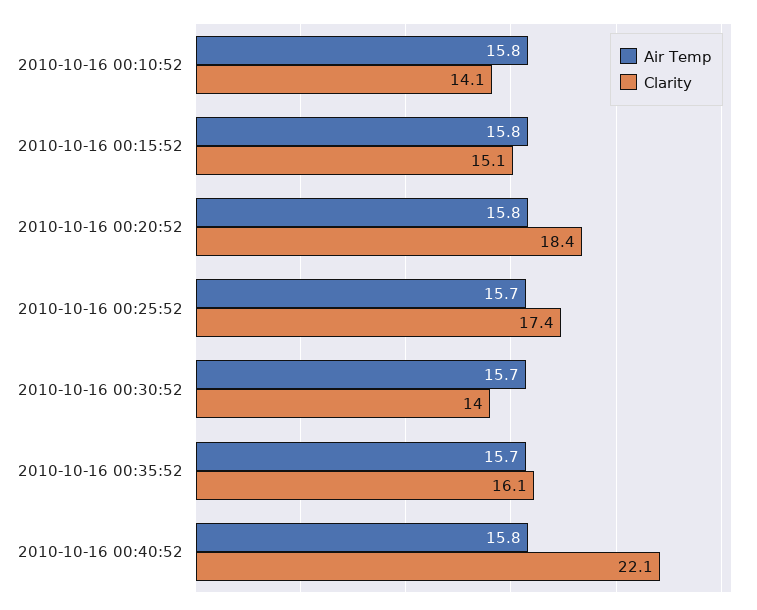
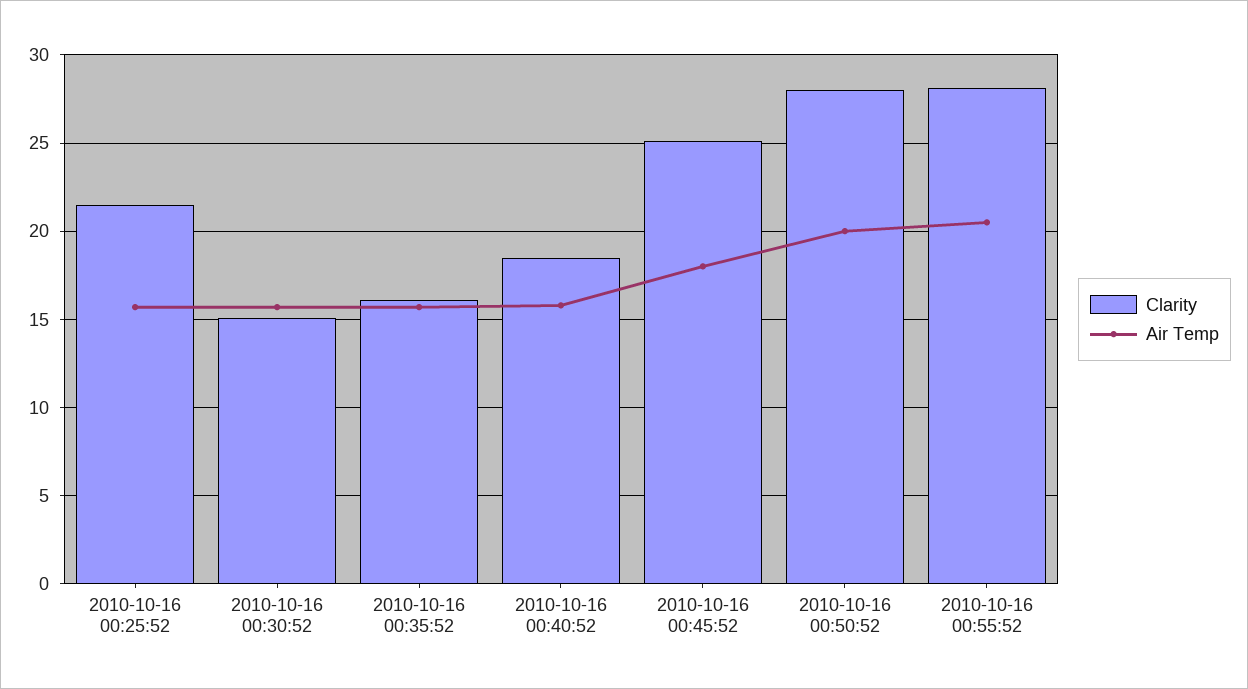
Air Temp, 2010-10-16 00:10:52: 15.8 -> none
Clarity, 2010-10-16 00:10:52: 14.1 -> none
Air Temp, 2010-10-16 00:15:52: 15.8 -> none
Clarity, 2010-10-16 00:15:52: 15.1 -> none
Air Temp, 2010-10-16 00:20:52: 15.8 -> none
Clarity, 2010-10-16 00:20:52: 18.4 -> none
Clarity, 2010-10-16 00:25:52: 17.4 -> 21.5
Clarity, 2010-10-16 00:30:52: 14 -> 15
Clarity, 2010-10-16 00:40:52: 22.1 -> 18.5
Clarity, 2010-10-16 00:45:52: none -> 25
Air Temp, 2010-10-16 00:45:52: none -> 18
Clarity, 2010-10-16 00:50:52: none -> 28
Air Temp, 2010-10-16 00:50:52: none -> 20
Clarity, 2010-10-16 00:55:52: none -> 28
Air Temp, 2010-10-16 00:55:52: none -> 20.5

